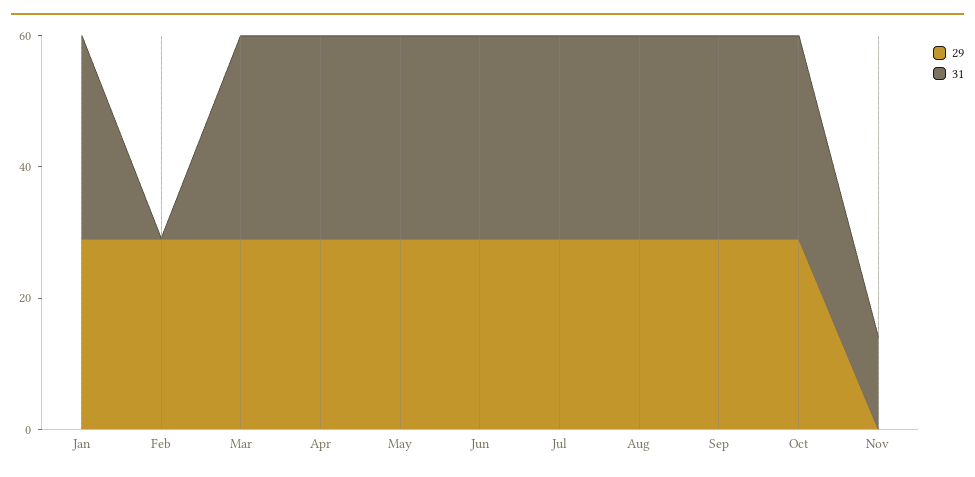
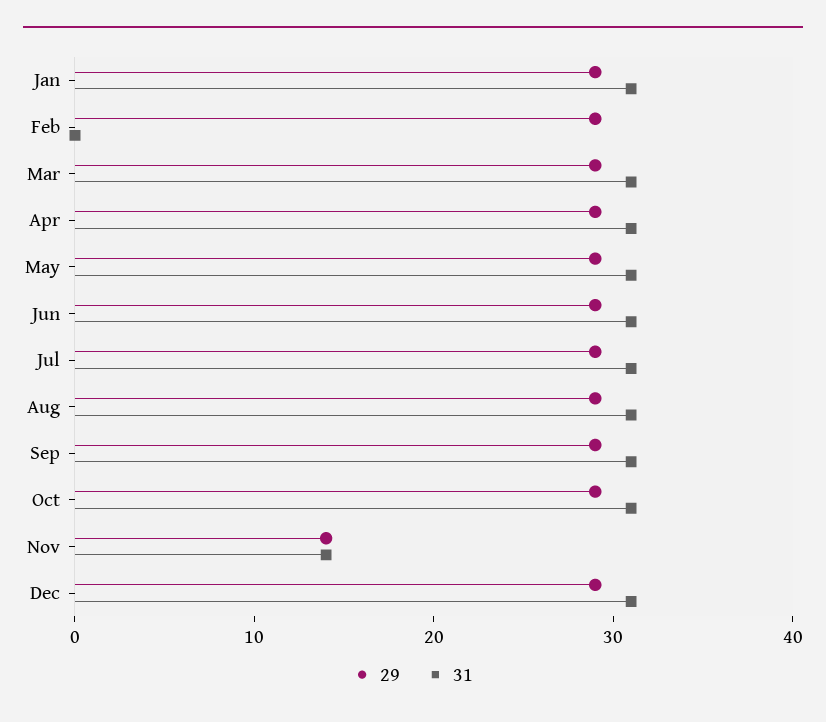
29, Nov: 0 -> 14
29, Dec: none -> 29
31, Dec: none -> 31

